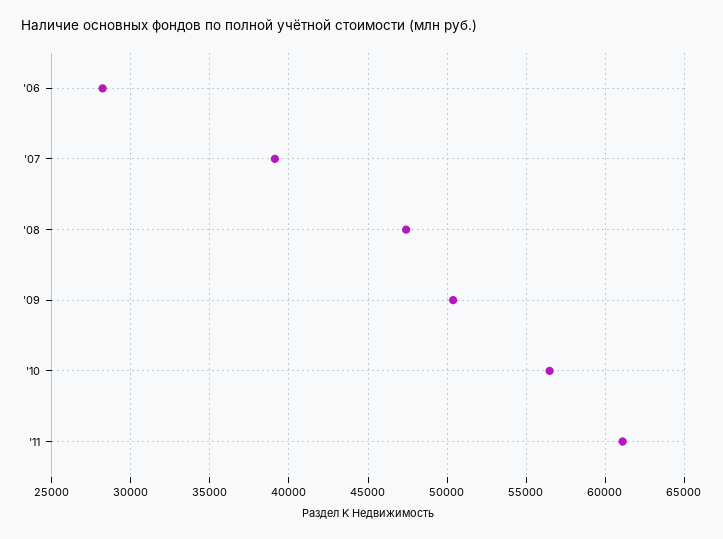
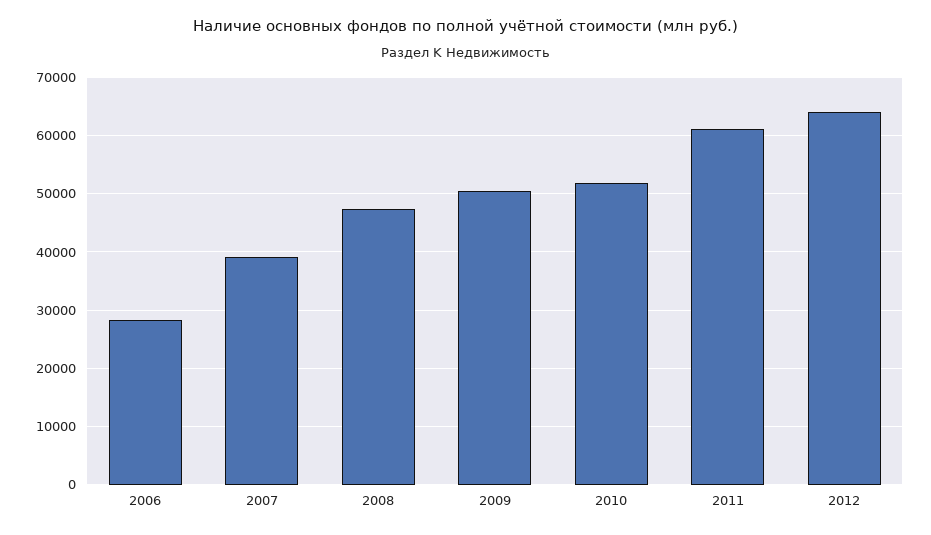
'10: 56500 -> 52000
2012: none -> 64000

